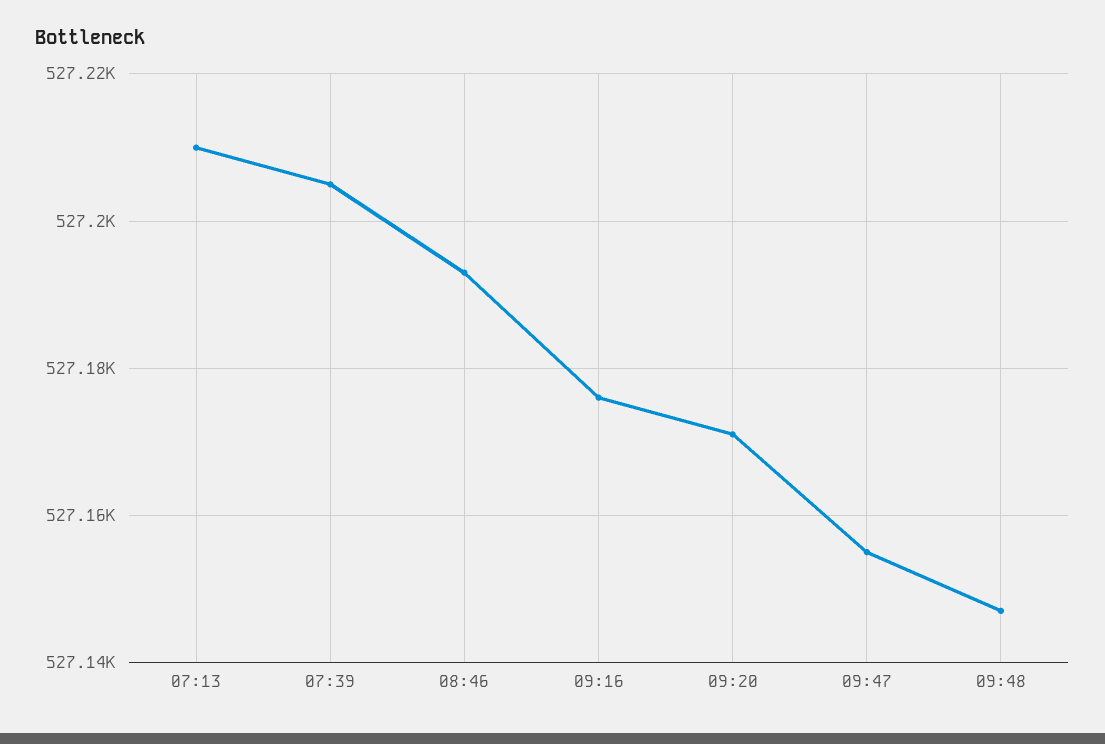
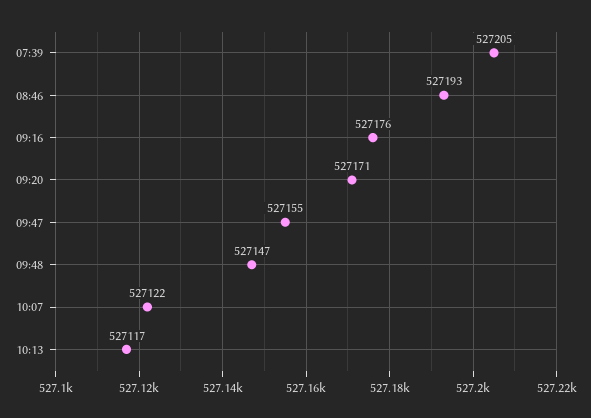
07:13: 527210 -> none
10:07: none -> 527122
10:13: none -> 527117

